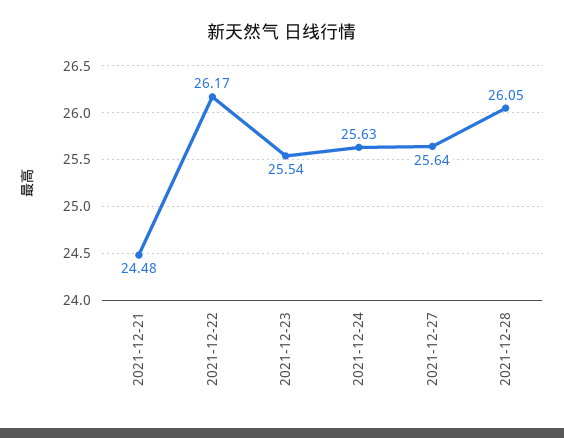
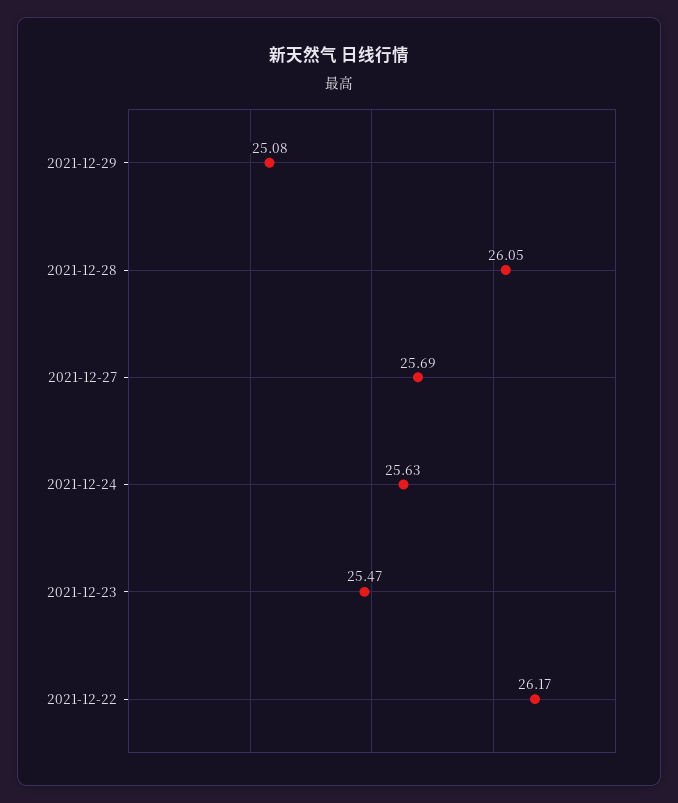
2021-12-21: 24.48 -> none
2021-12-23: 25.54 -> 25.47
2021-12-27: 25.64 -> 25.69
2021-12-29: none -> 25.08

